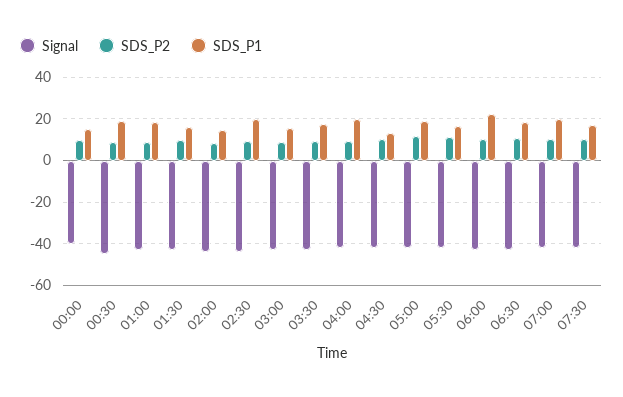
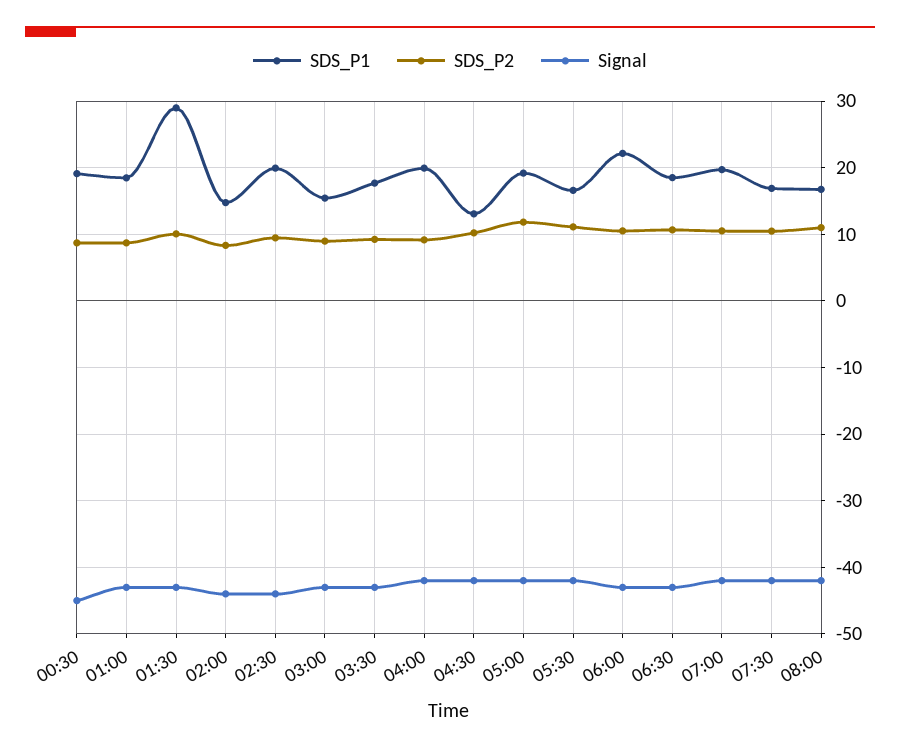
Signal, 00:00: -40 -> none
SDS_P2, 00:00: 10 -> none
SDS_P1, 00:00: 15 -> none
SDS_P1, 01:30: 15 -> 29
SDS_P1, 08:00: none -> 17
SDS_P2, 08:00: none -> 11
Signal, 08:00: none -> -42

